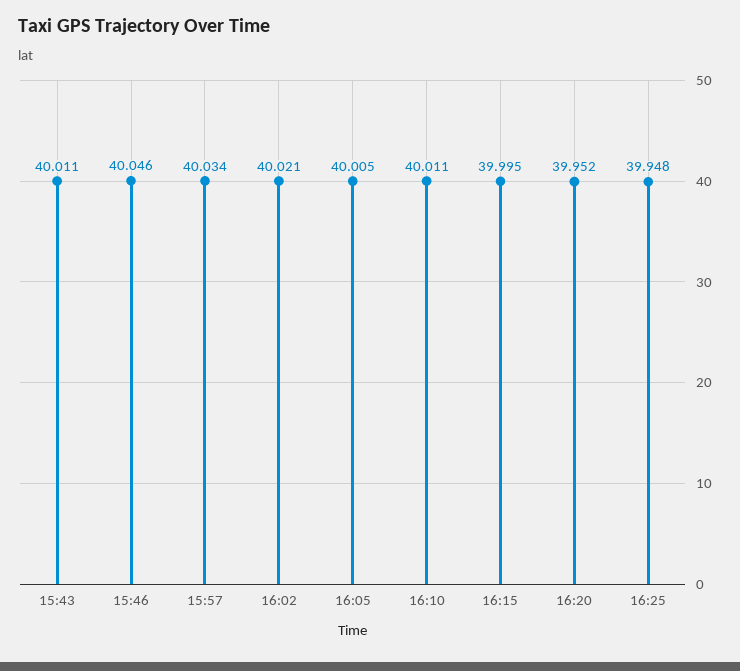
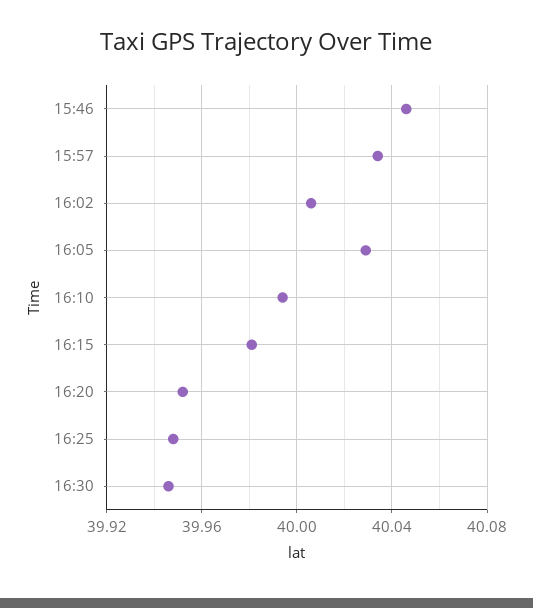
15:43: 40.011 -> none
16:02: 40.021 -> 40.005
16:05: 40.005 -> 40.03
16:10: 40.011 -> 39.995
16:15: 39.995 -> 39.98
16:30: none -> 39.945

